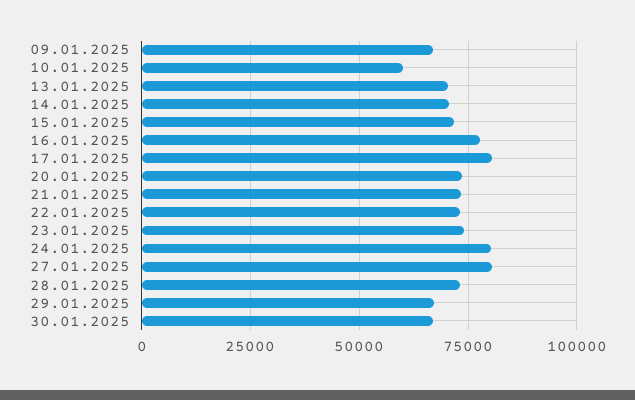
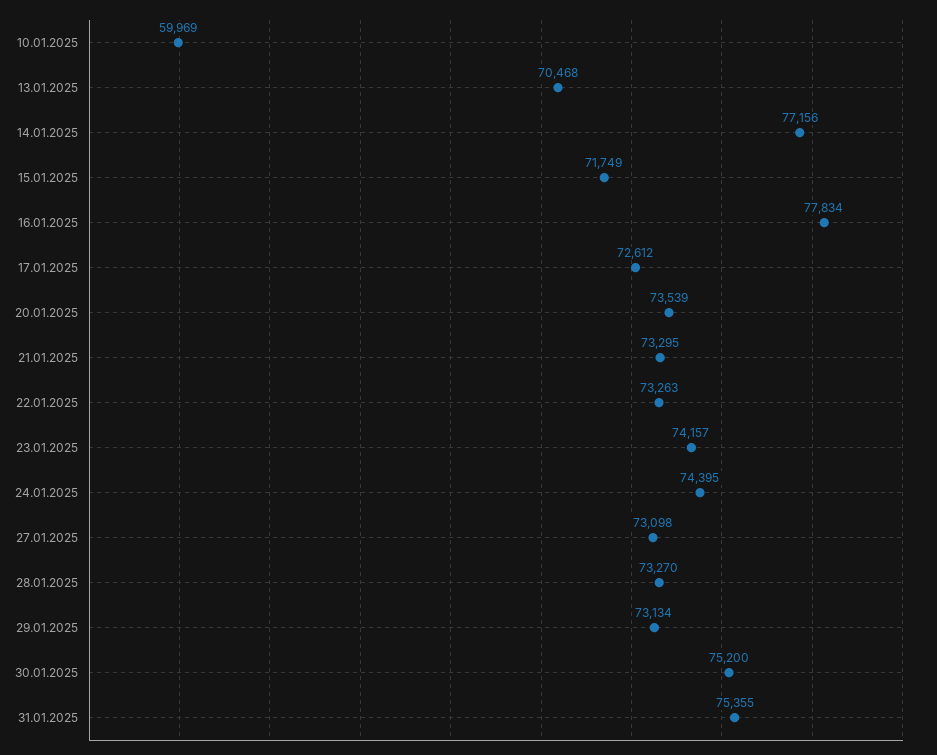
09.01.2025: 67500 -> none
14.01.2025: 70000 -> 77156
17.01.2025: 80000 -> 72612
24.01.2025: 80000 -> 74395
27.01.2025: 80000 -> 73098
29.01.2025: 67500 -> 73134
30.01.2025: 67500 -> 75200
31.01.2025: none -> 75355

